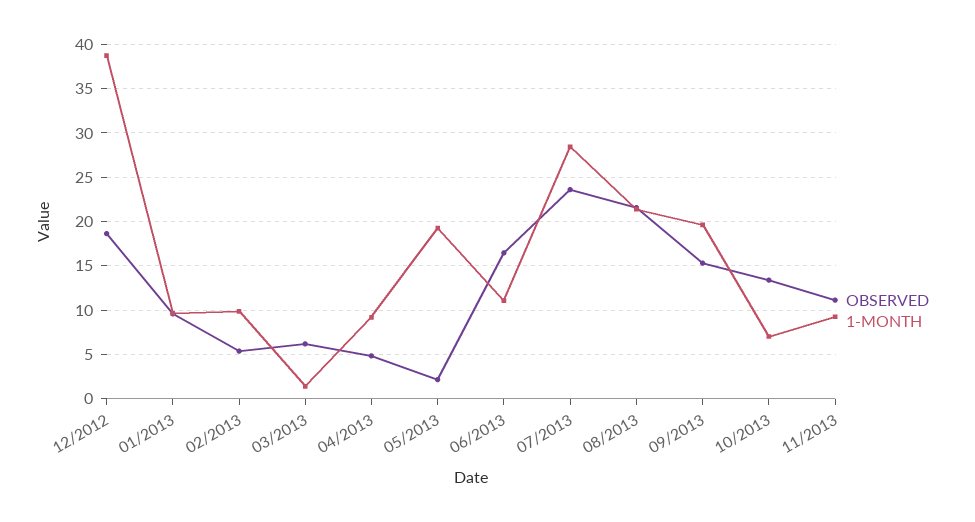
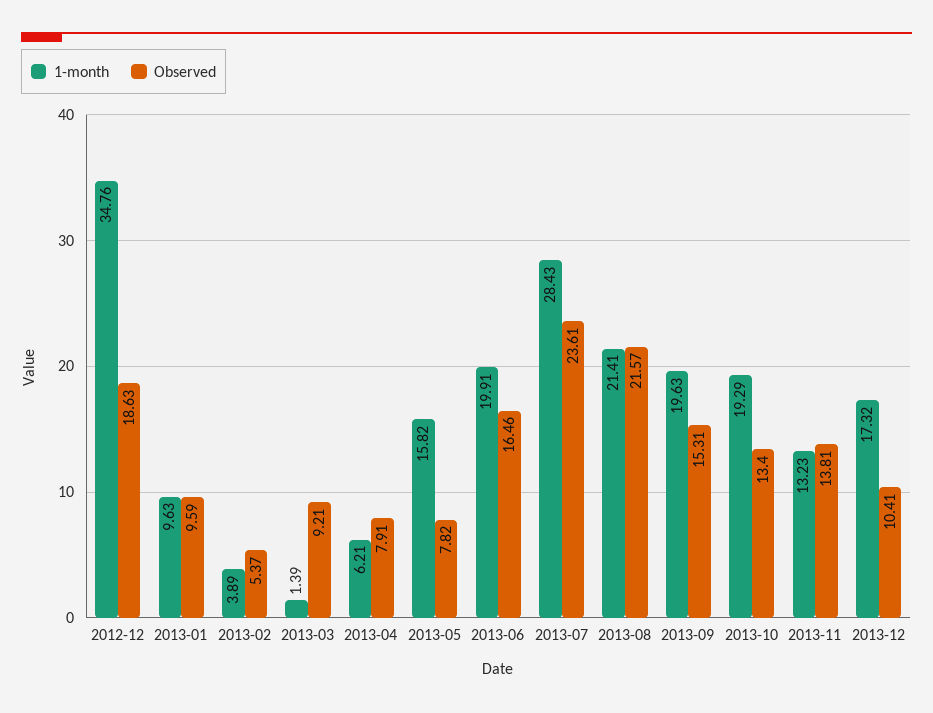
1-MONTH, 12/2012: 39 -> 34.76
1-MONTH, 02/2013: 10 -> 3.89
OBSERVED, 03/2013: 6 -> 9.21
OBSERVED, 04/2013: 5 -> 7.91
1-MONTH, 04/2013: 9 -> 6.21
OBSERVED, 05/2013: 2 -> 7.82
1-MONTH, 05/2013: 19 -> 15.82
1-MONTH, 06/2013: 11 -> 19.91
1-MONTH, 10/2013: 7 -> 19.29
OBSERVED, 11/2013: 11 -> 13.81
1-MONTH, 11/2013: 9 -> 13.23
1-MONTH, 2013-12: none -> 17.32
OBSERVED, 2013-12: none -> 10.41

